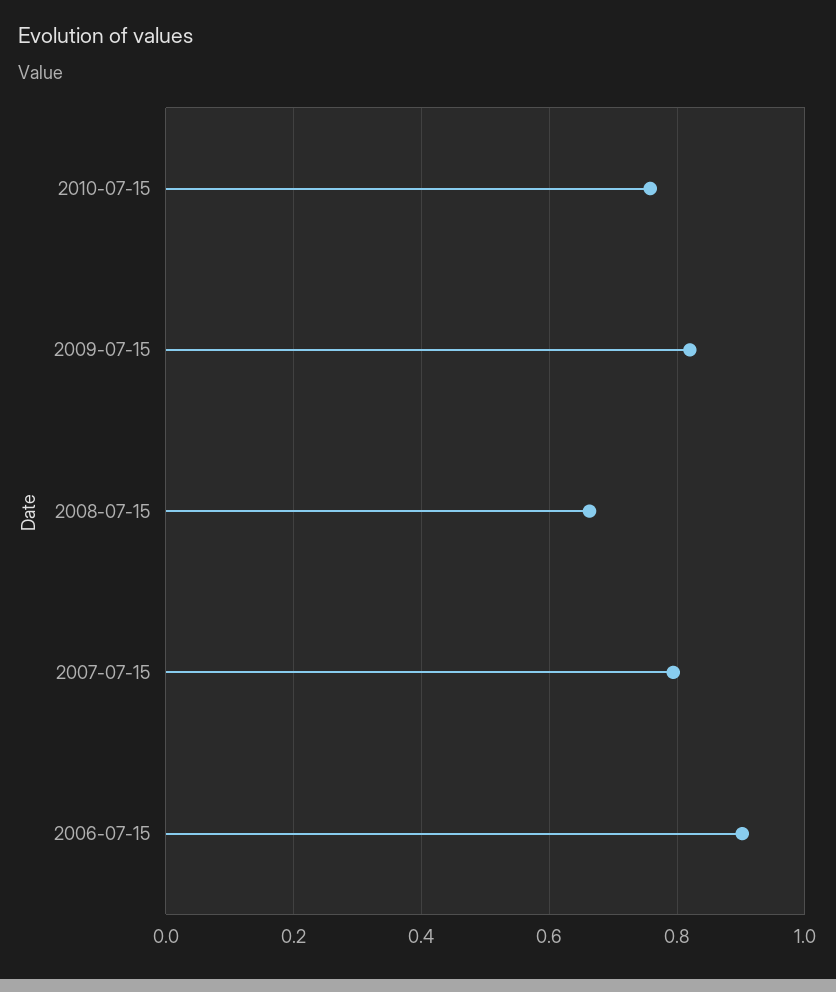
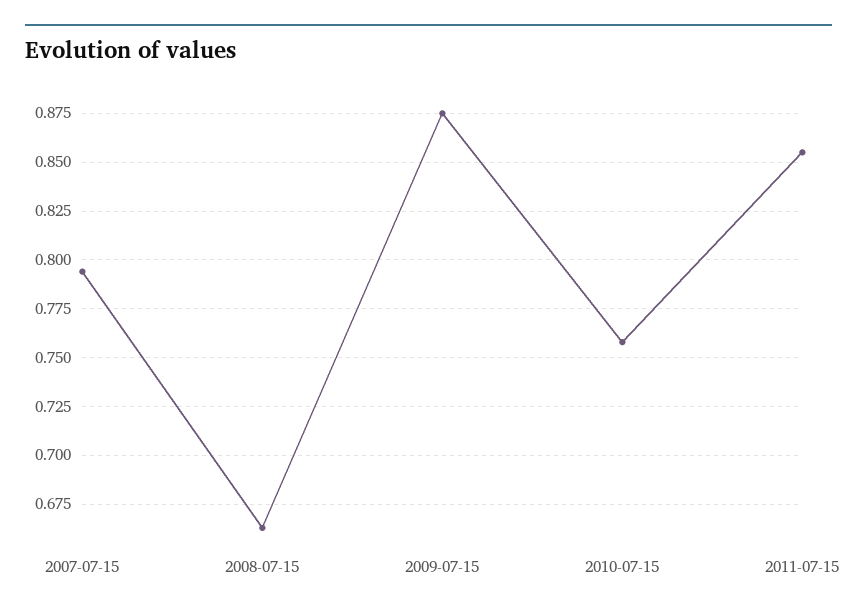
2009-07-15: 0.82 -> 0.875
2006-07-15: 0.9 -> none
2011-07-15: none -> 0.855

